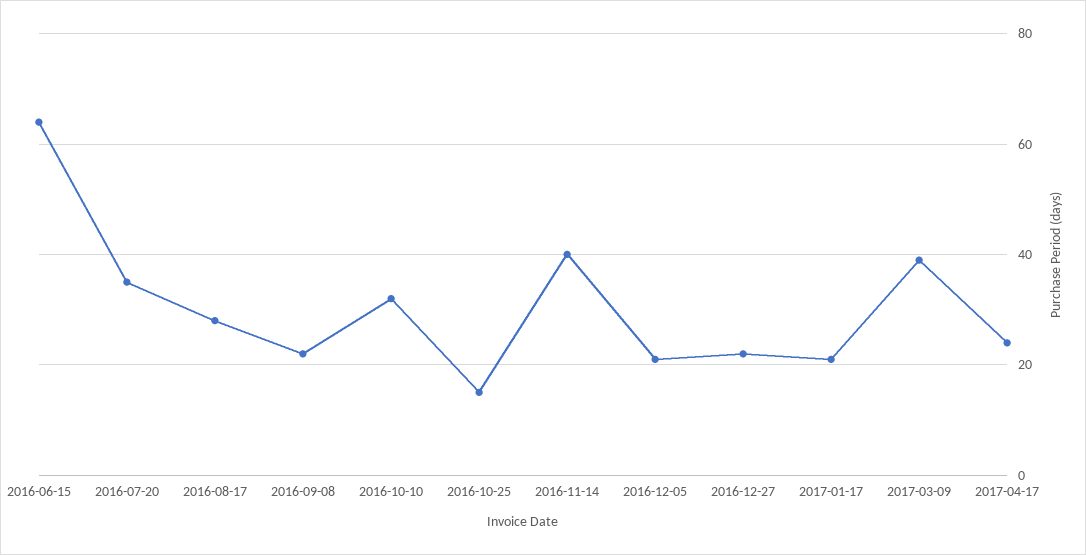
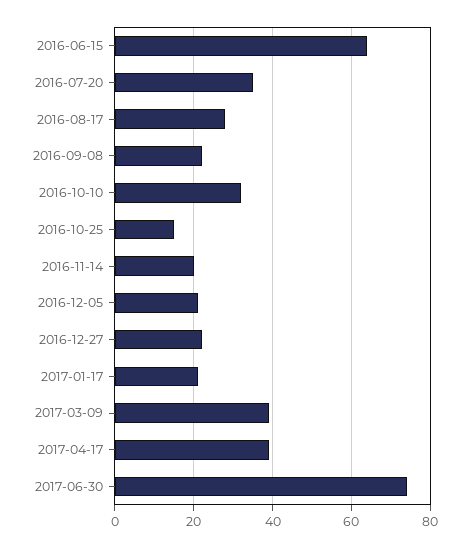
2016-11-14: 40 -> 20
2017-04-17: 25 -> 40
2017-06-30: none -> 75

